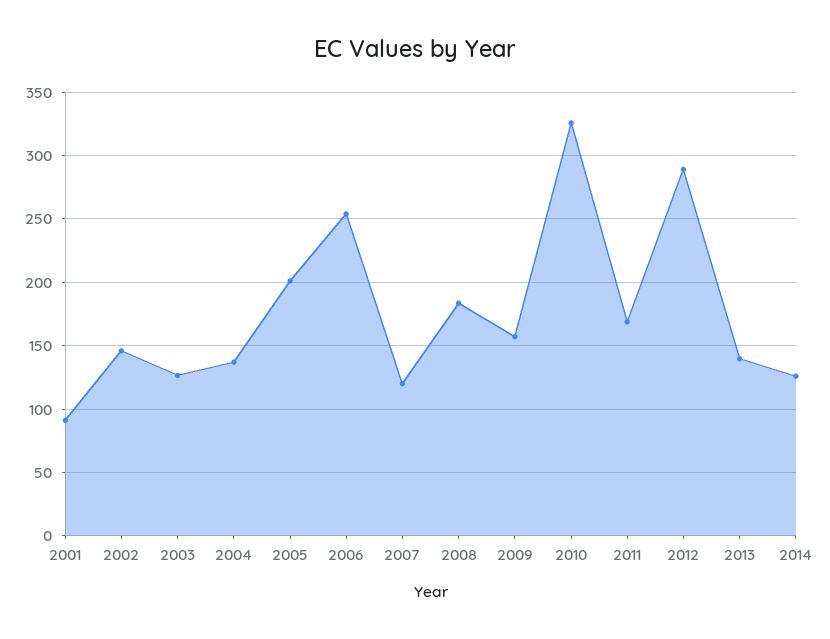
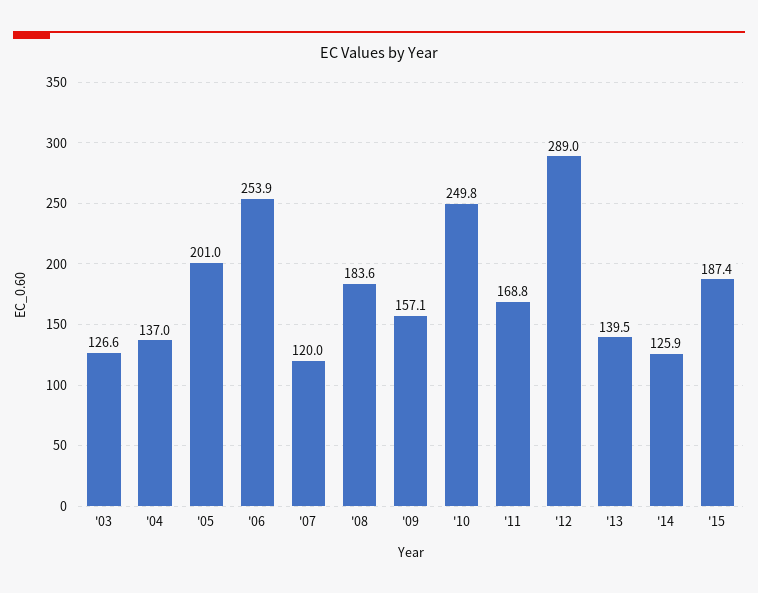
2001: 90 -> none
2002: 145 -> none
2010: 325 -> 249.8
'15: none -> 187.4

